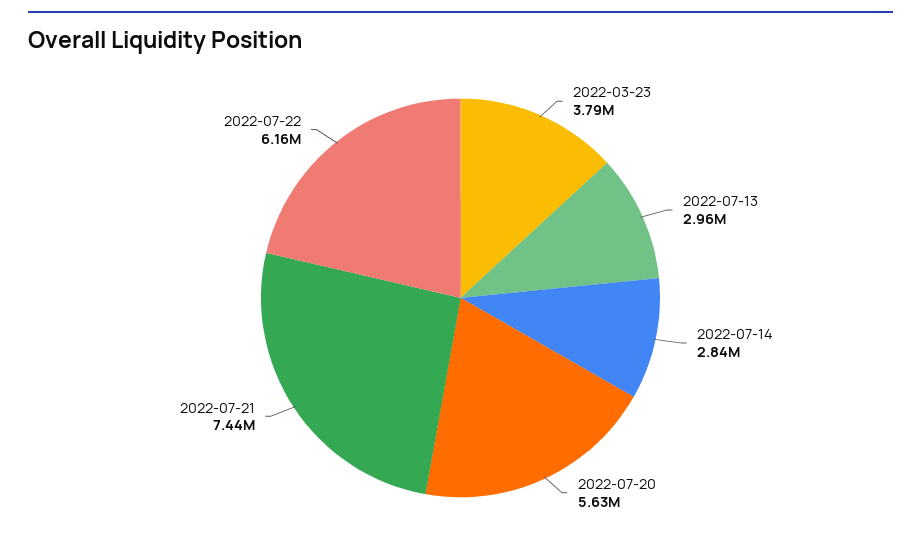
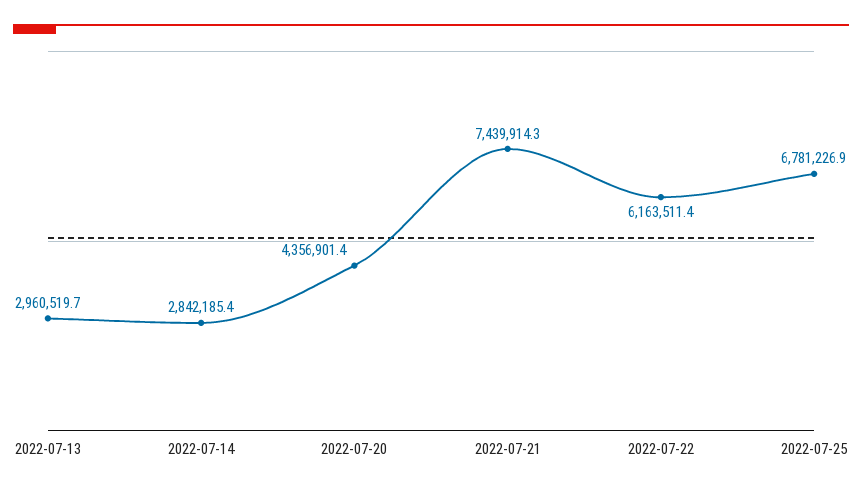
2022-03-23: 3790000 -> none
2022-07-20: 5630000 -> 4356901.4
2022-07-25: none -> 6781226.9

